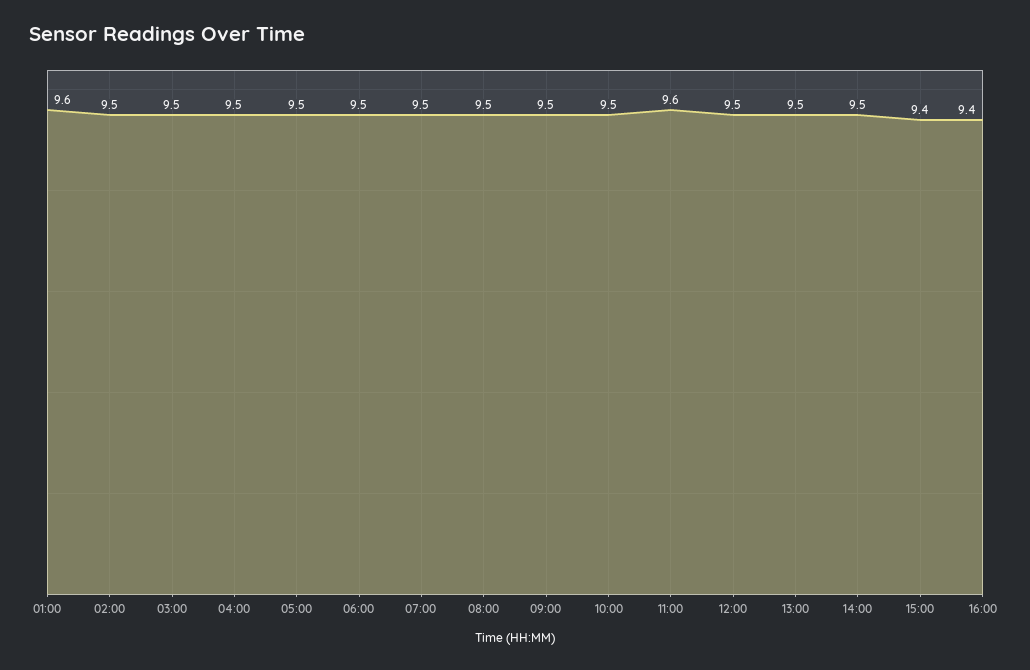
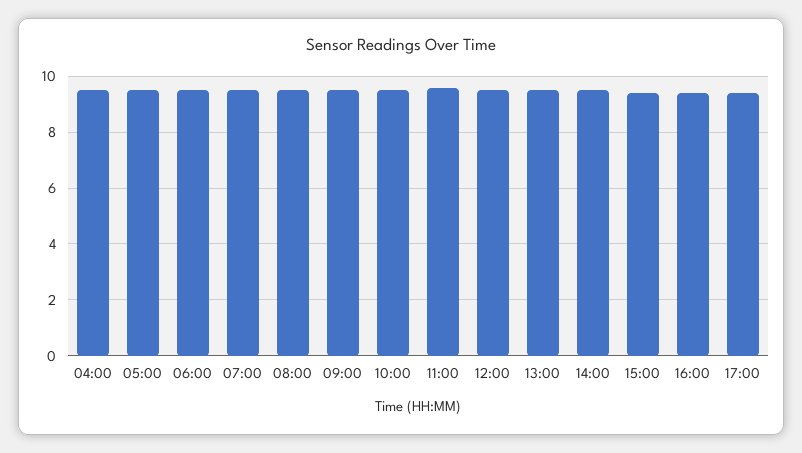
01:00: 9.6 -> none
02:00: 9.5 -> none
03:00: 9.5 -> none
17:00: none -> 9.5

